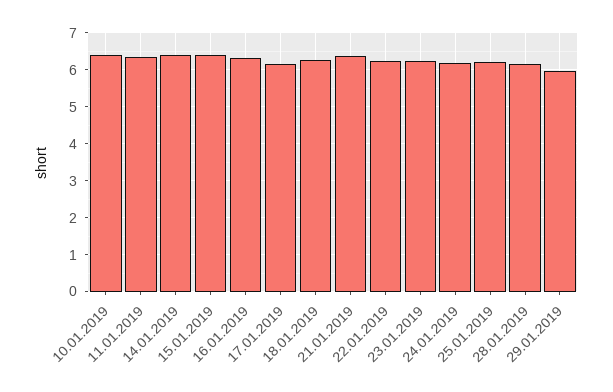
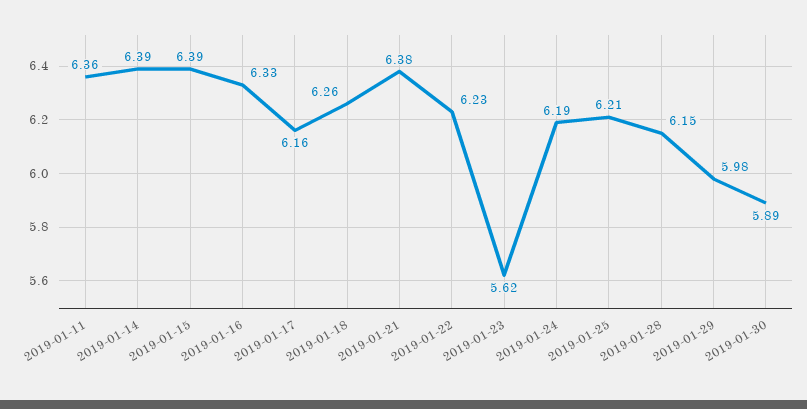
10.01.2019: 6.4 -> none
23.01.2019: 6.2 -> 5.62
2019-01-30: none -> 5.89

